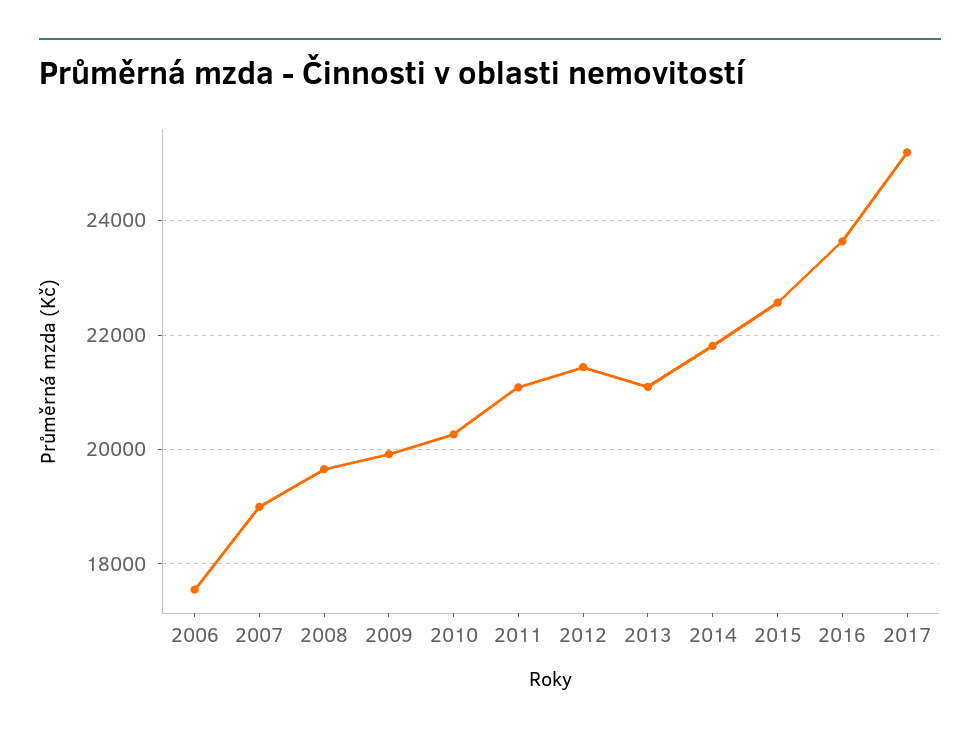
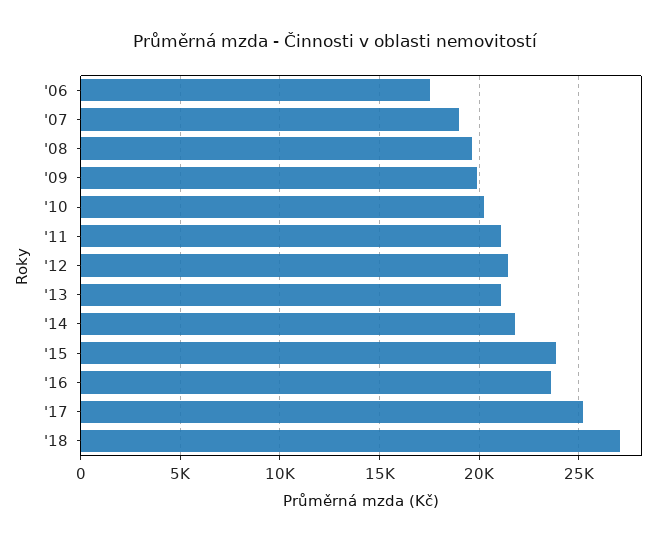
2015: 22600 -> 24000
'18: none -> 27000

